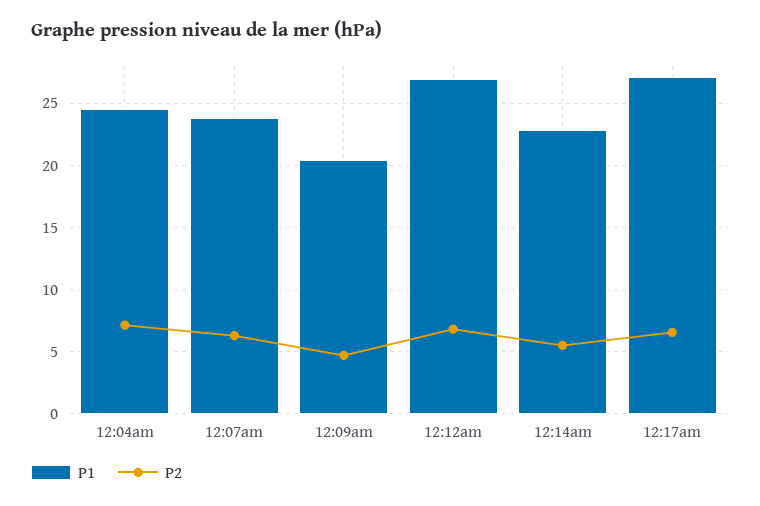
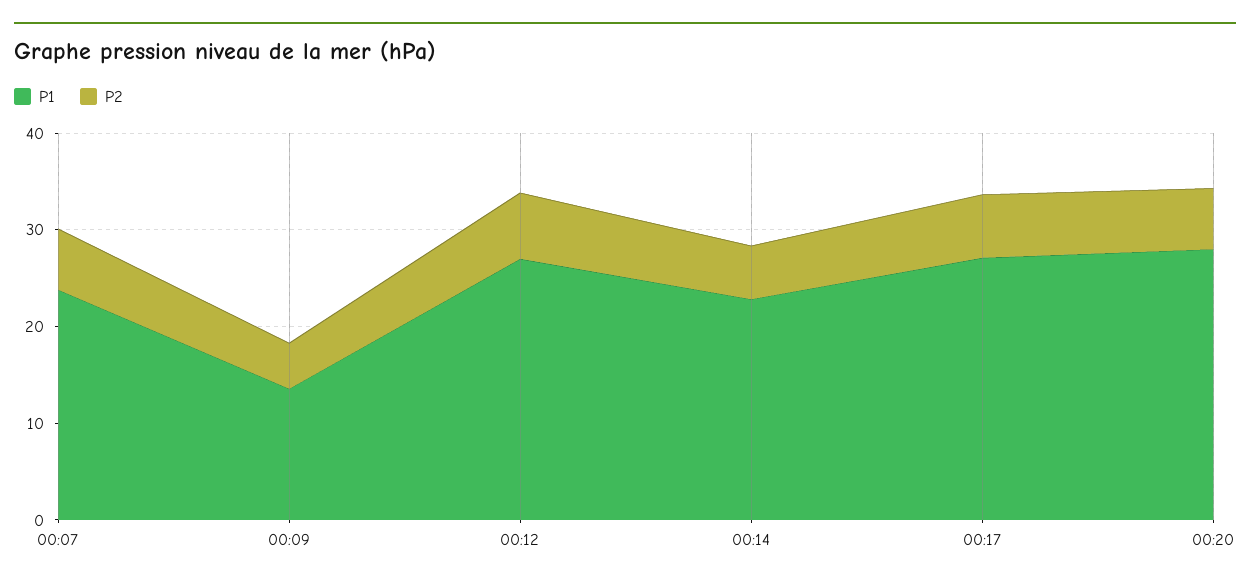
P1, 12:04am: 24.5 -> none
P2, 12:04am: 7 -> none
P1, 12:09am: 20.5 -> 14
P1, 00:20: none -> 28
P2, 00:20: none -> 6

